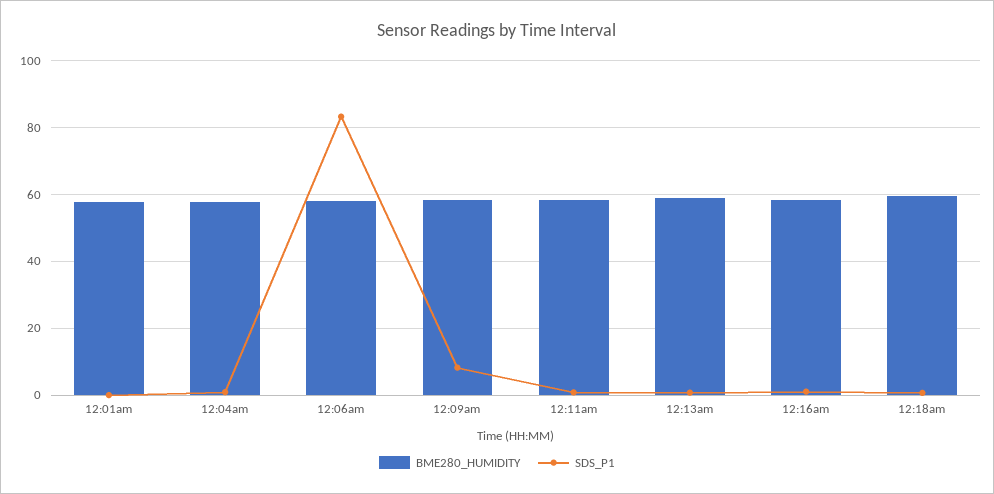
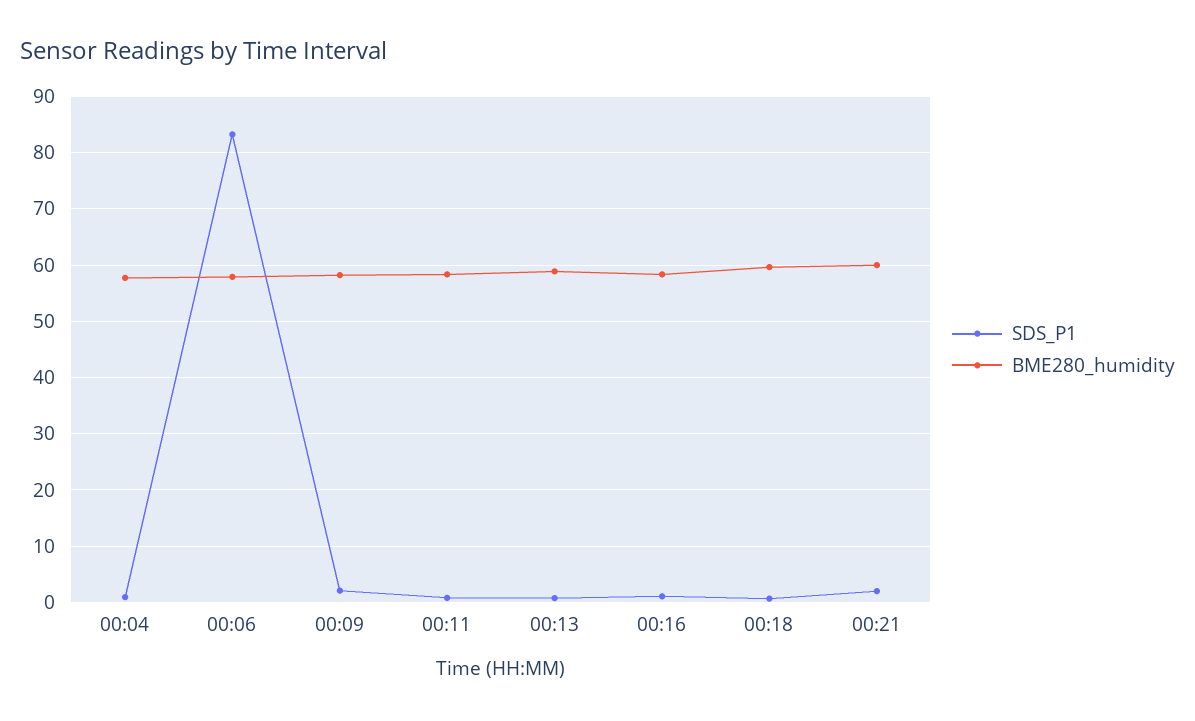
BME280_HUMIDITY, 12:01am: 58 -> none
SDS_P1, 12:01am: 0 -> none
SDS_P1, 12:09am: 8 -> 2
SDS_P1, 00:21: none -> 2
BME280_HUMIDITY, 00:21: none -> 60

